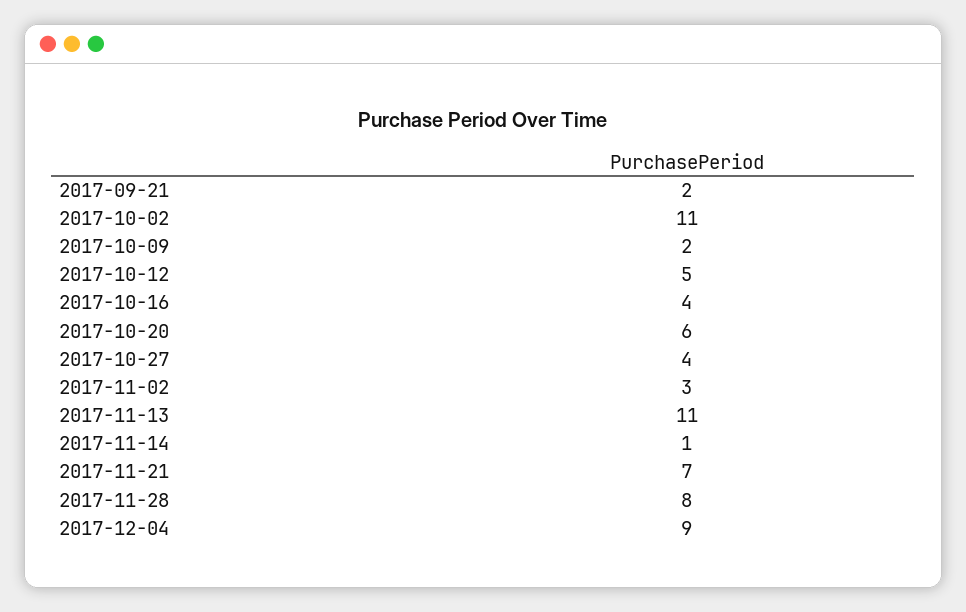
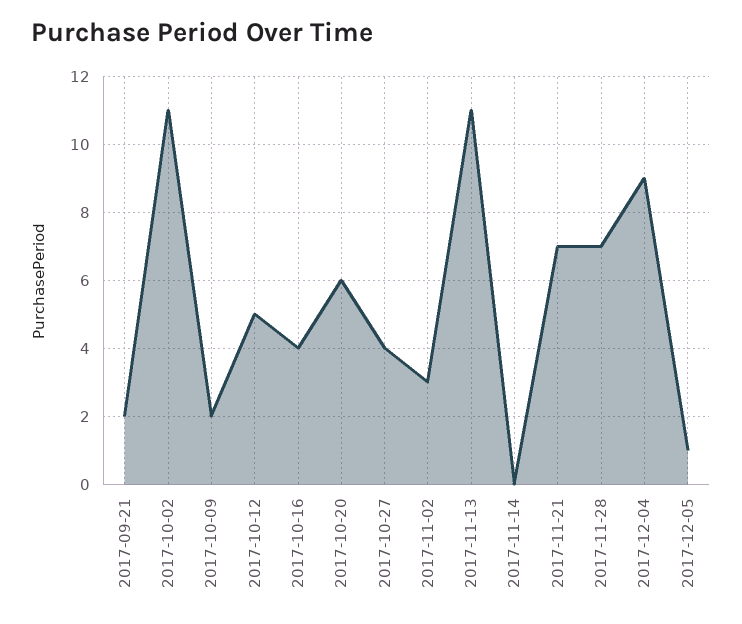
2017-11-14: 1 -> 0
2017-11-28: 8 -> 7
2017-12-05: none -> 1

